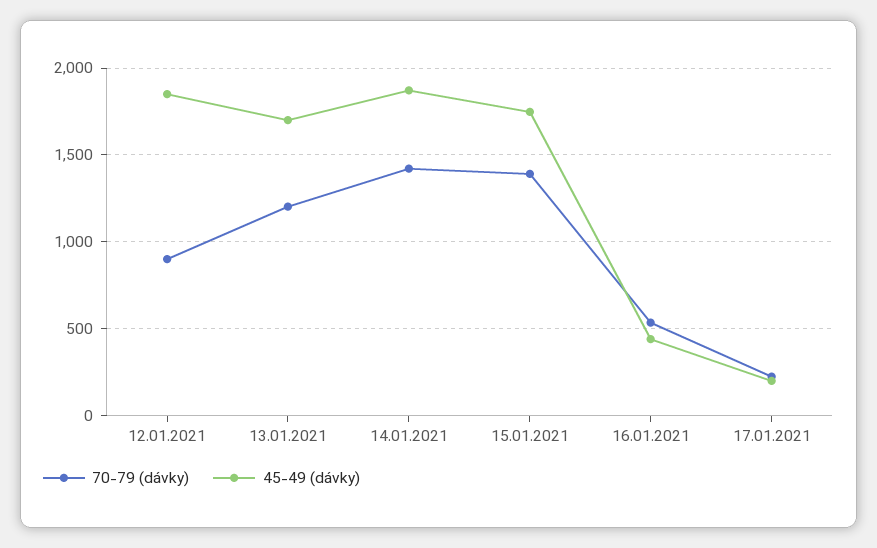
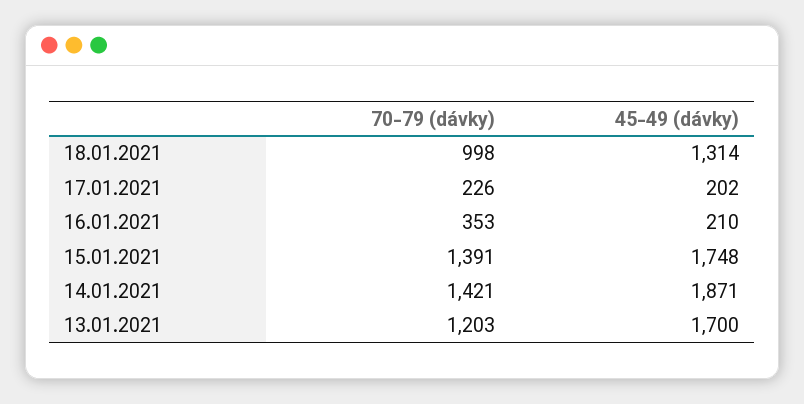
70-79 (dávky), 12.01.2021: 900 -> none
45-49 (dávky), 12.01.2021: 1850 -> none
70-79 (dávky), 16.01.2021: 550 -> 353
45-49 (dávky), 16.01.2021: 450 -> 210
70-79 (dávky), 18.01.2021: none -> 998
45-49 (dávky), 18.01.2021: none -> 1314

